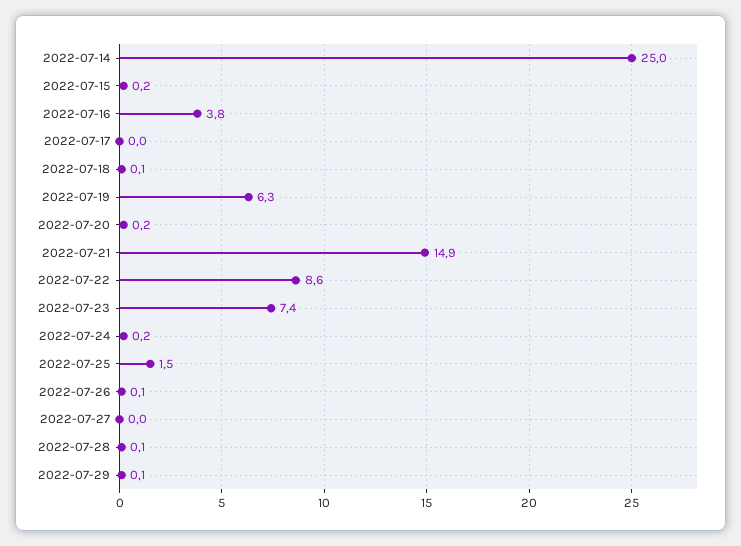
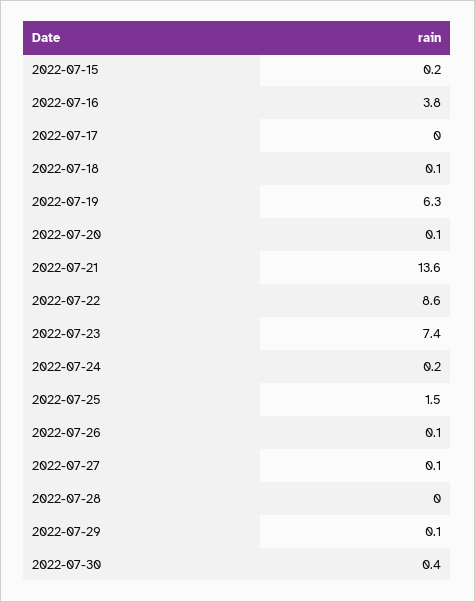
2022-07-14: 25 -> none
2022-07-20: 0.2 -> 0.1
2022-07-21: 14.9 -> 13.6
2022-07-27: 0 -> 0.1
2022-07-28: 0.1 -> 0
2022-07-30: none -> 0.4

